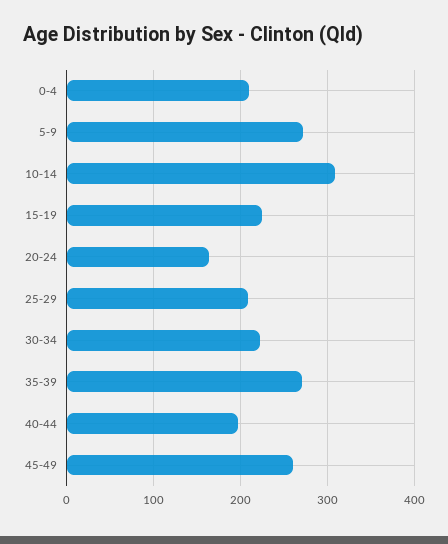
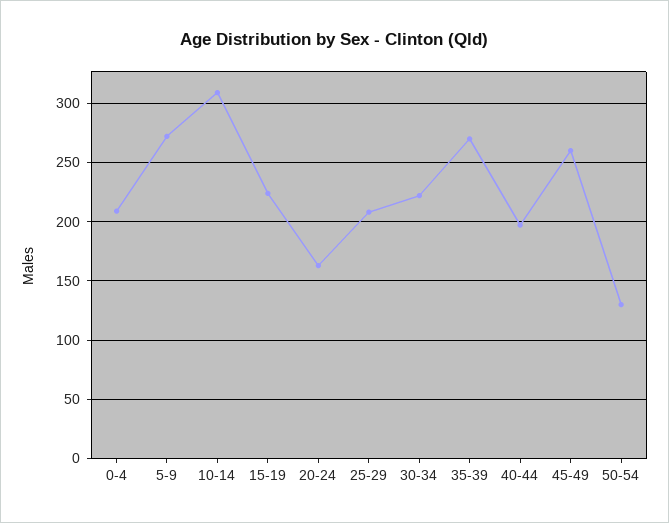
50-54: none -> 130

